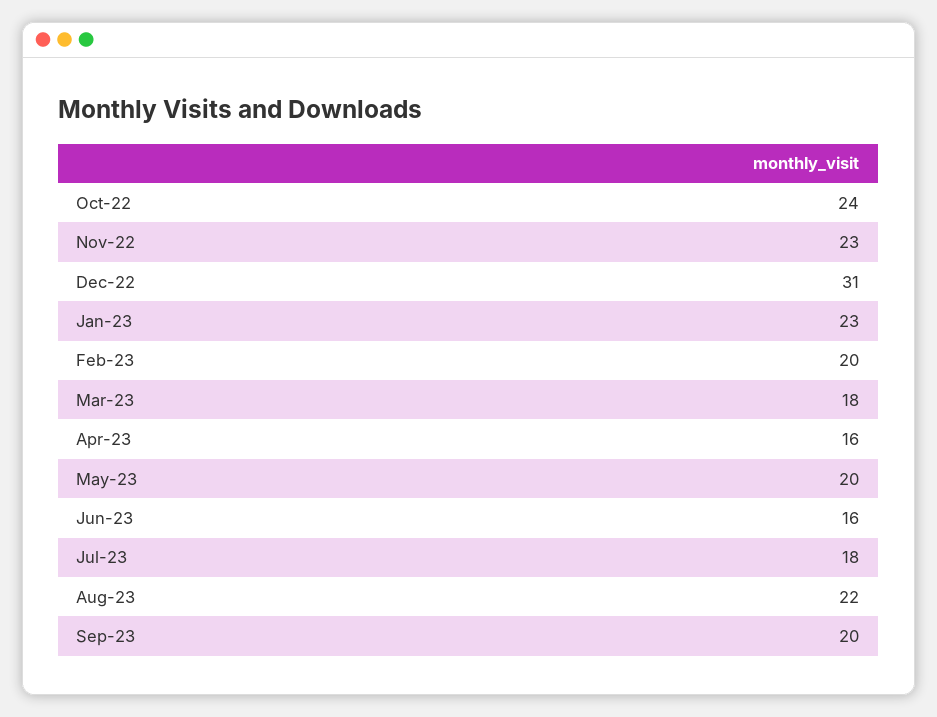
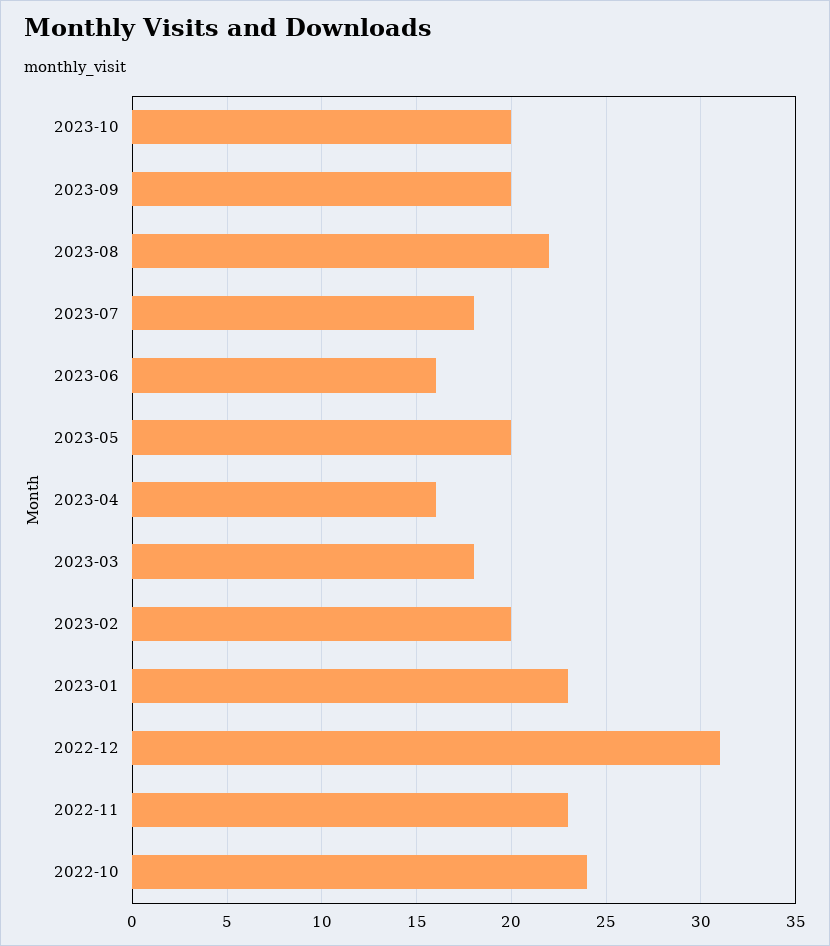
2023-10: none -> 20

